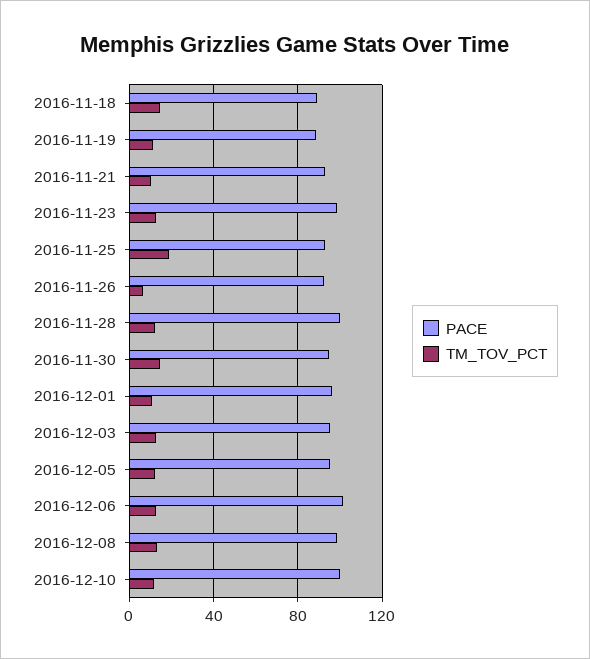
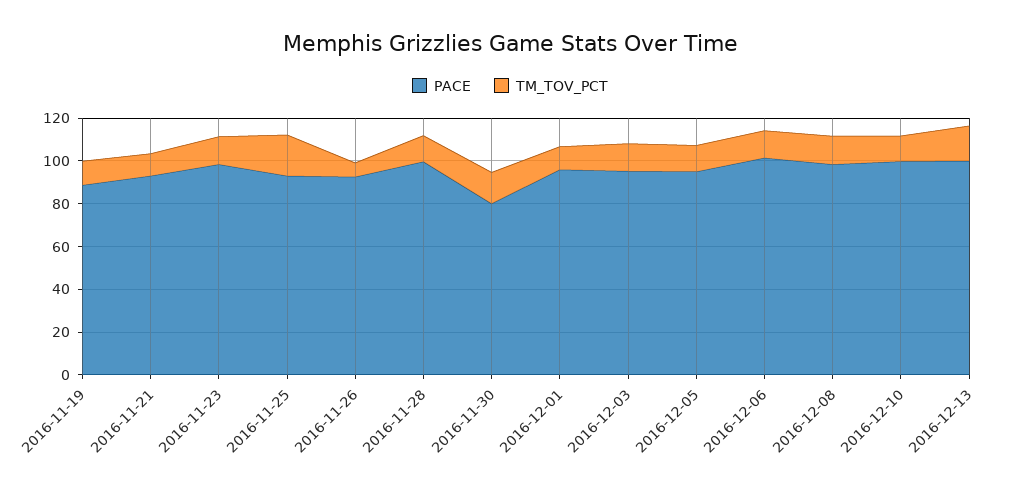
PACE, 2016-11-18: 90 -> none
TM_TOV_PCT, 2016-11-18: 15 -> none
PACE, 2016-11-30: 95 -> 80
PACE, 2016-12-13: none -> 100
TM_TOV_PCT, 2016-12-13: none -> 15

